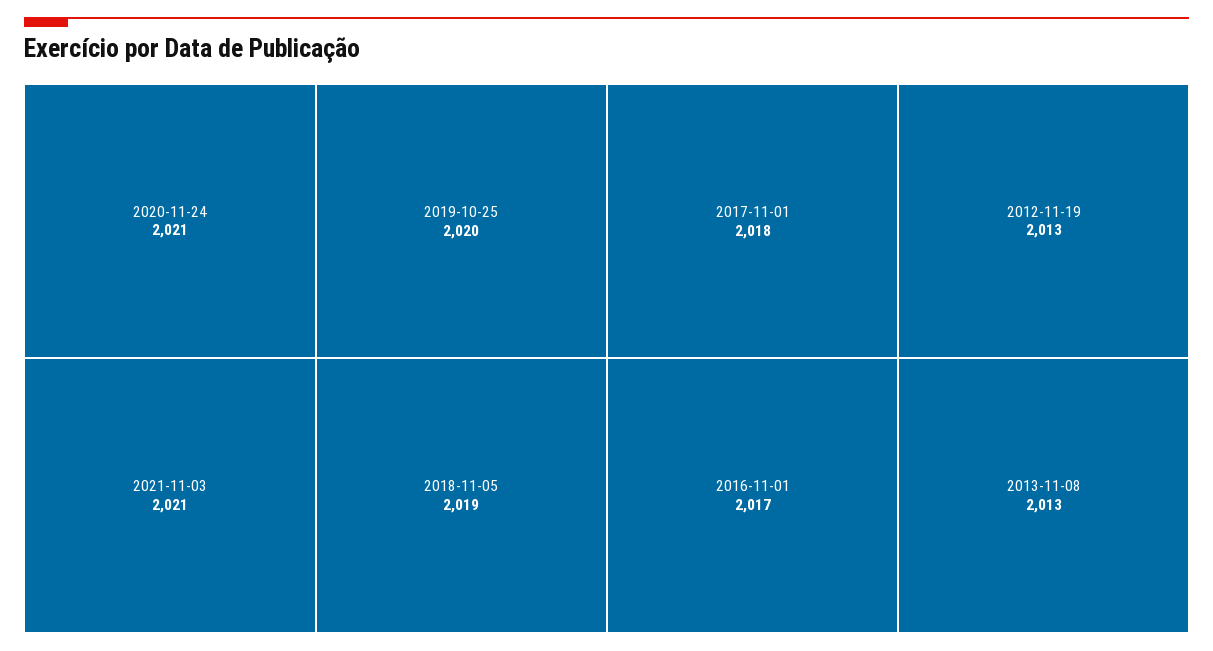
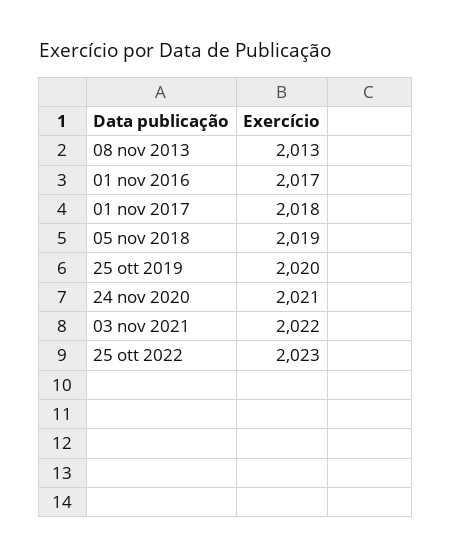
2021-11-03: 2021 -> 2022
2012-11-19: 2013 -> none
25 ott 2022: none -> 2023

